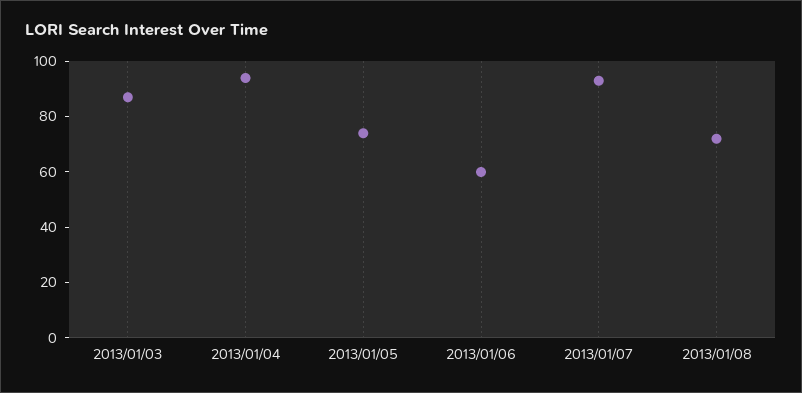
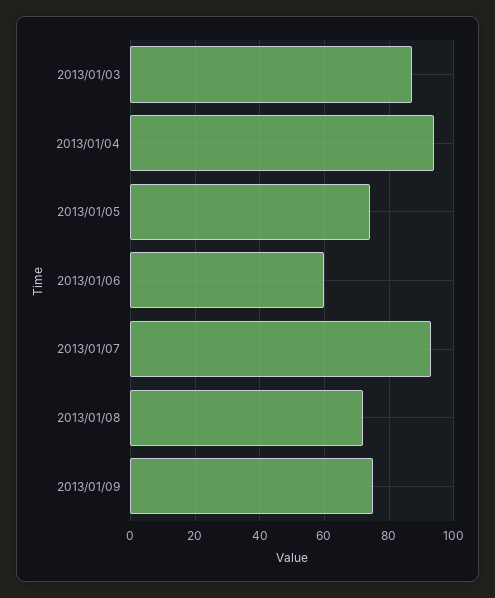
2013/01/09: none -> 75

